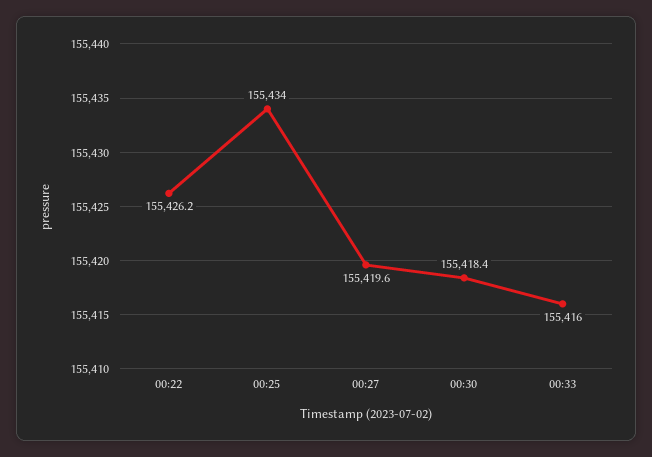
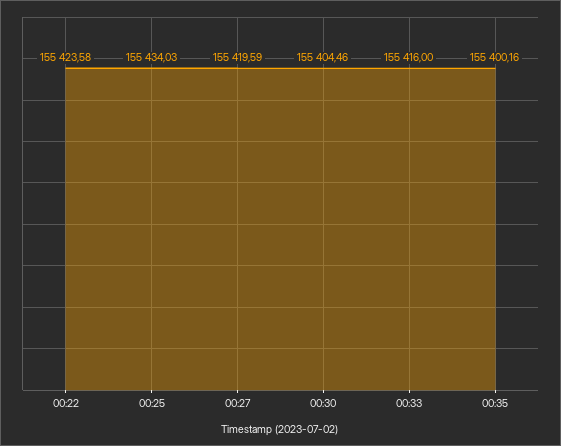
00:22: 155426.2 -> 155423.58
00:30: 155418.4 -> 155404.46
00:35: none -> 155400.16

